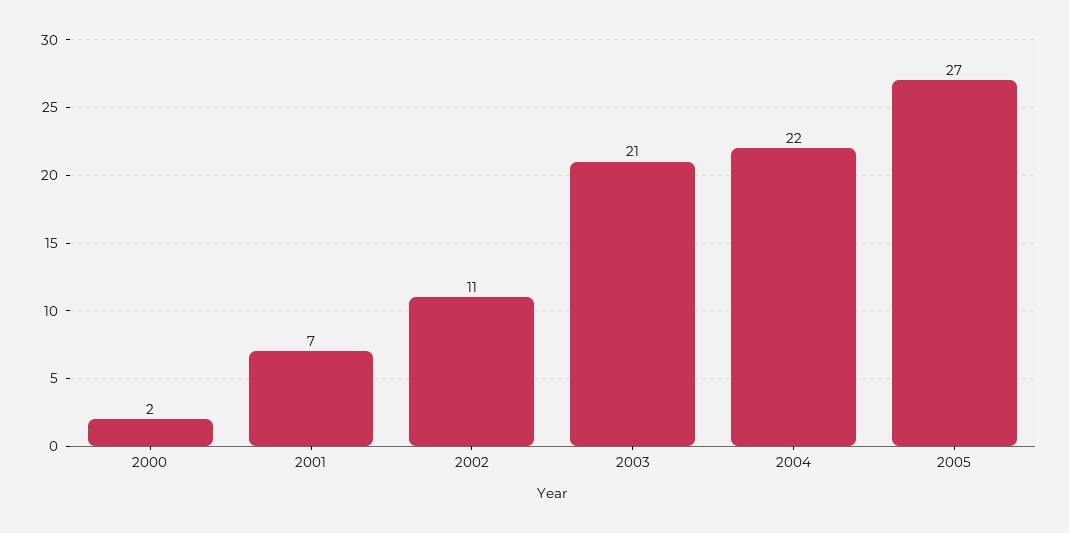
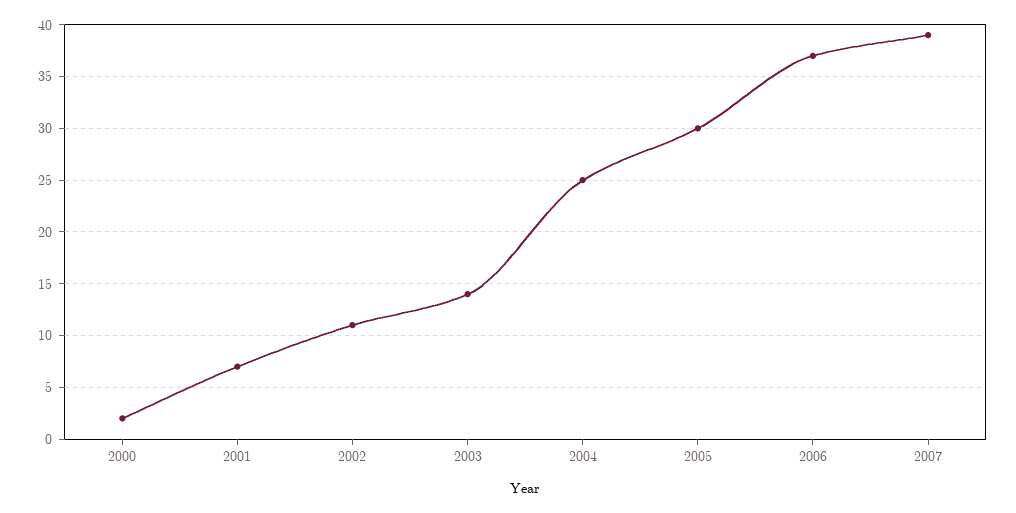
2003: 21 -> 14
2004: 22 -> 25
2005: 27 -> 30
2006: none -> 37
2007: none -> 39

